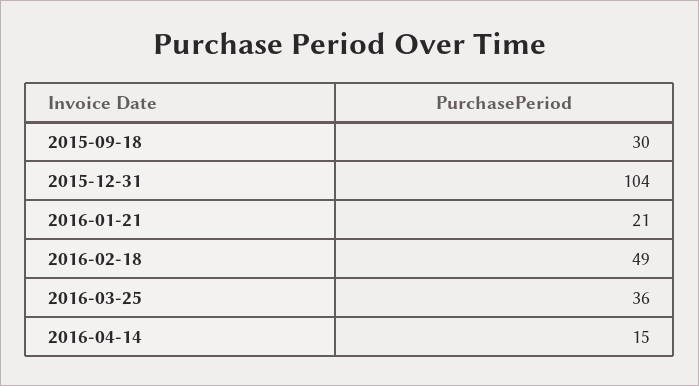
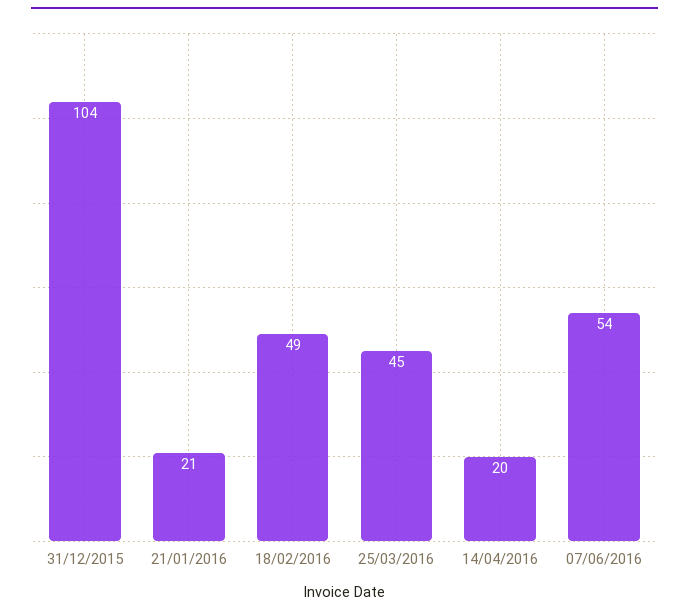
2015-09-18: 30 -> none
2016-03-25: 36 -> 45
2016-04-14: 15 -> 20
07/06/2016: none -> 54

